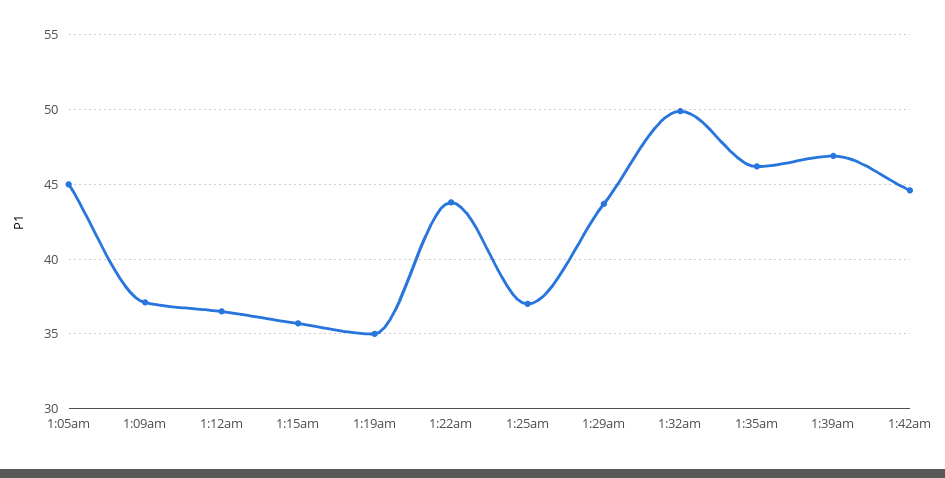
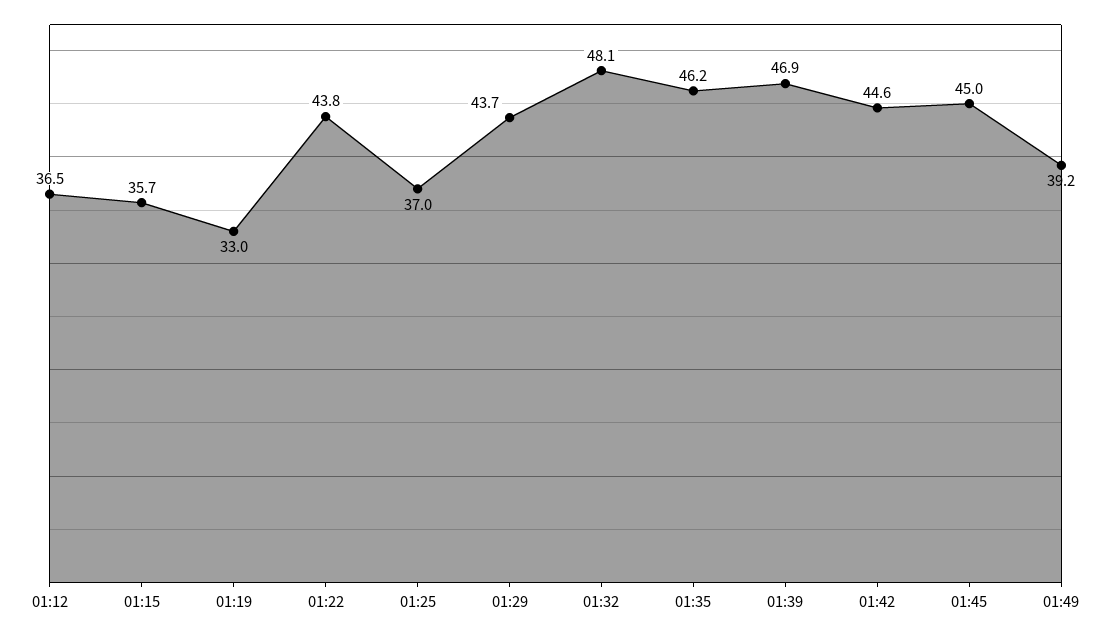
1:05am: 45 -> none
1:09am: 37 -> none
1:19am: 35 -> 33
1:32am: 50 -> 48.1
01:45: none -> 45
01:49: none -> 39.2

